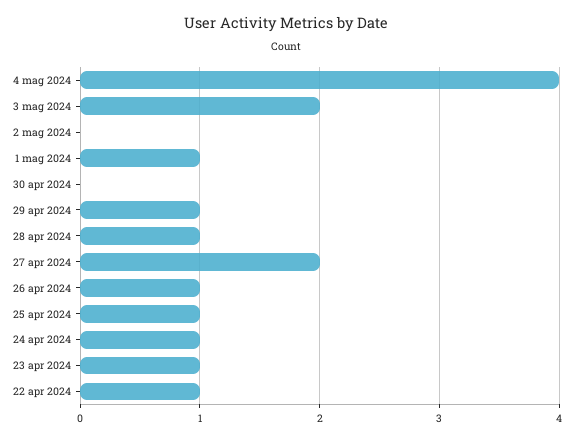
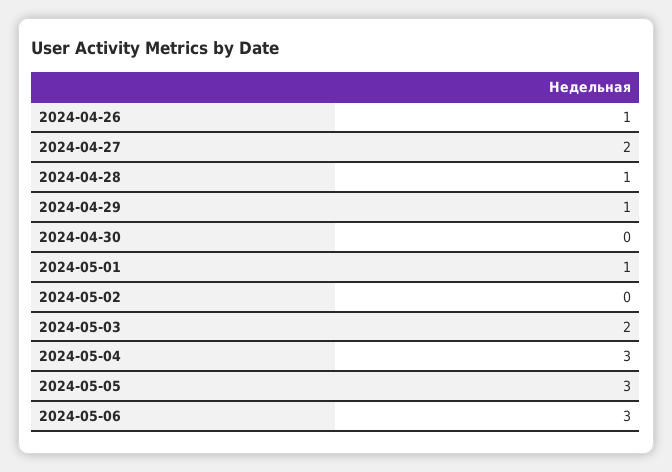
4 mag 2024: 4 -> 3
25 apr 2024: 1 -> none
24 apr 2024: 1 -> none
23 apr 2024: 1 -> none
22 apr 2024: 1 -> none
2024-05-05: none -> 3
2024-05-06: none -> 3

